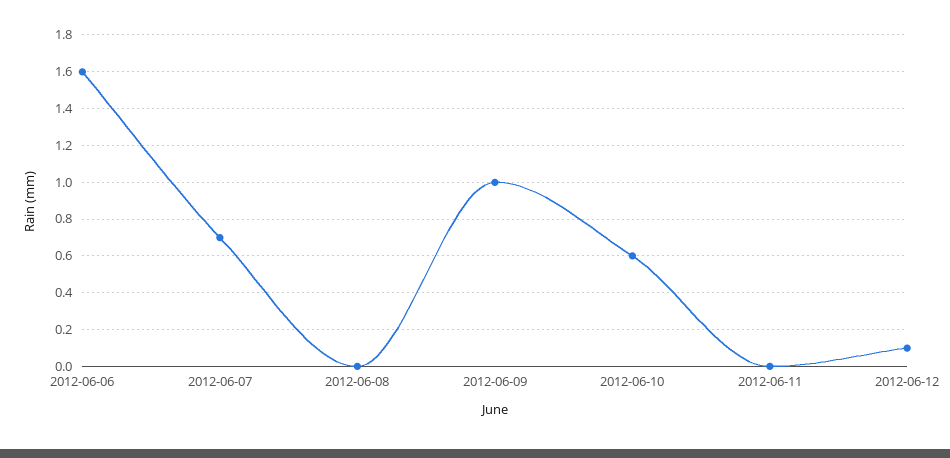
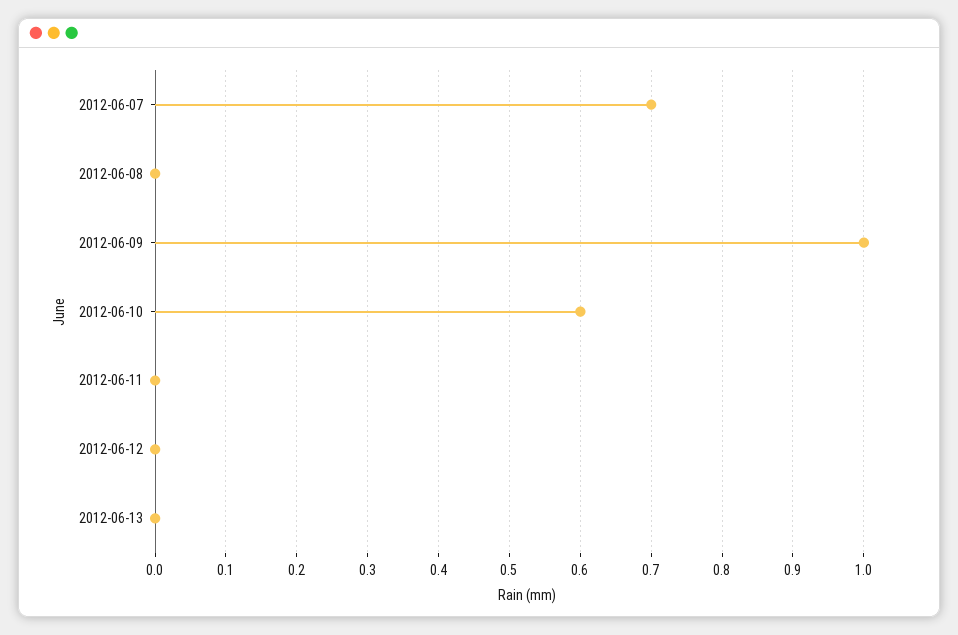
2012-06-06: 1.6 -> none
2012-06-12: 0.1 -> 0
2012-06-13: none -> 0

